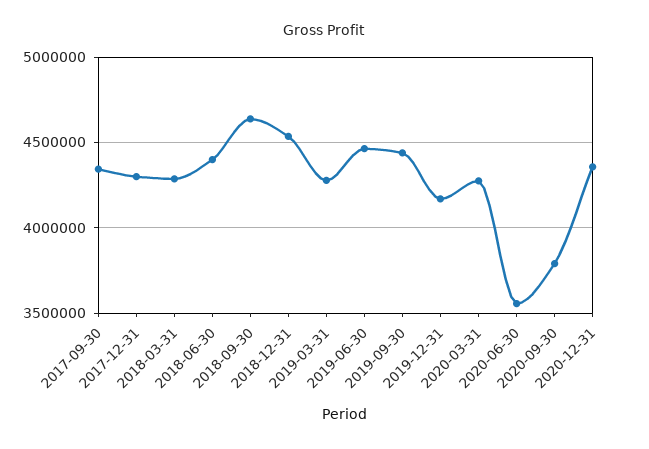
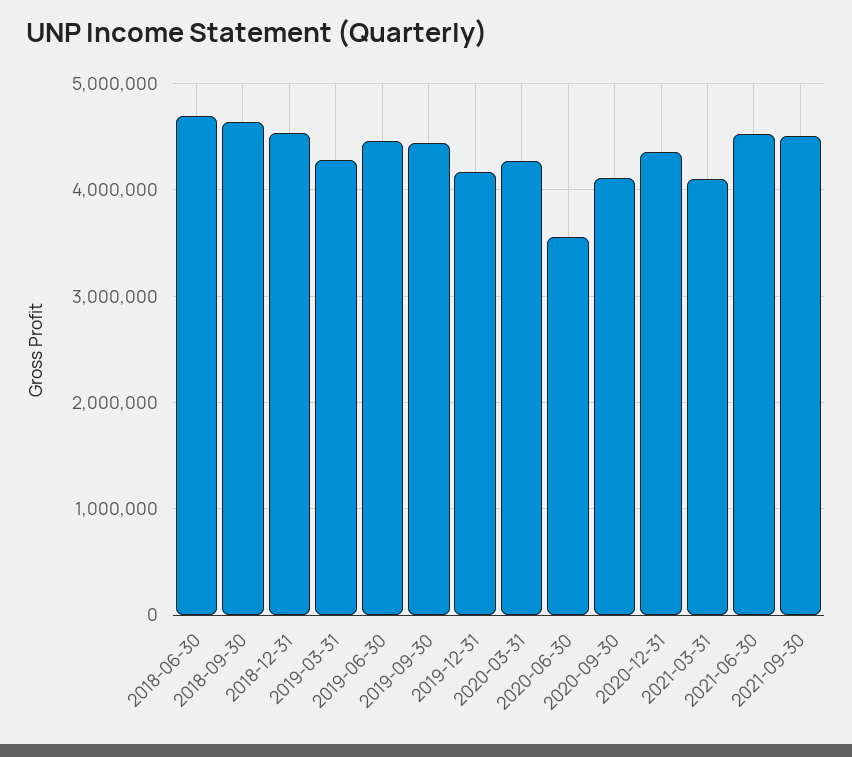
2017-09-30: 4350000 -> none
2017-12-31: 4300000 -> none
2018-03-31: 4300000 -> none
2018-06-30: 4400000 -> 4700000
2020-09-30: 3800000 -> 4100000
2021-03-31: none -> 4100000
2021-06-30: none -> 4500000
2021-09-30: none -> 4500000

